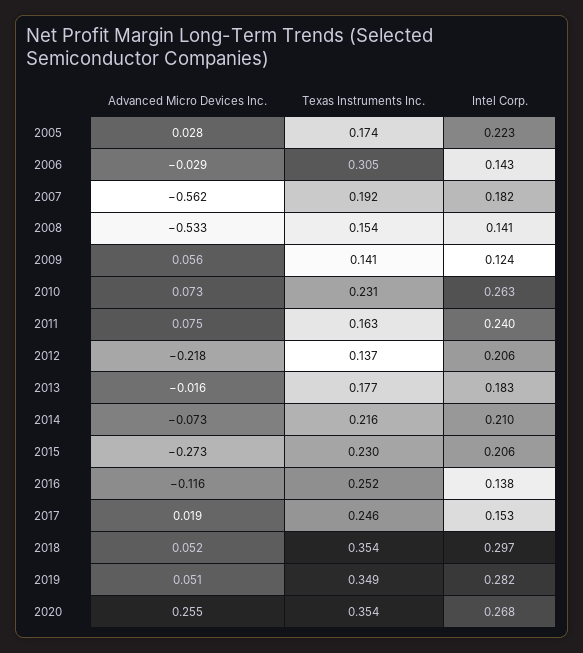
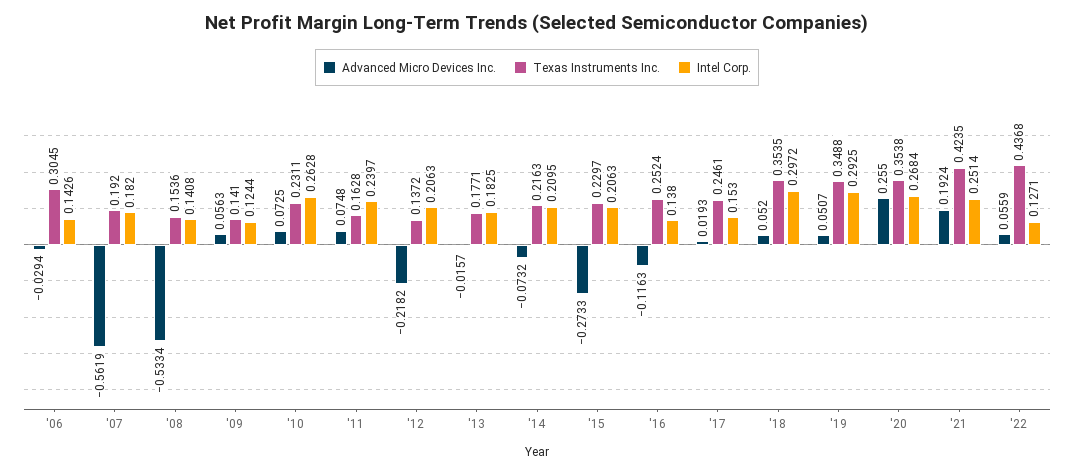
Advanced Micro Devices Inc., 2005: 0.028 -> none
Texas Instruments Inc., 2005: 0.174 -> none
Intel Corp., 2005: 0.223 -> none
Intel Corp., 2019: 0.282 -> 0.2925
Advanced Micro Devices Inc., '21: none -> 0.1924
Texas Instruments Inc., '21: none -> 0.4235
Intel Corp., '21: none -> 0.2514
Advanced Micro Devices Inc., '22: none -> 0.0559
Texas Instruments Inc., '22: none -> 0.4368
Intel Corp., '22: none -> 0.1271

